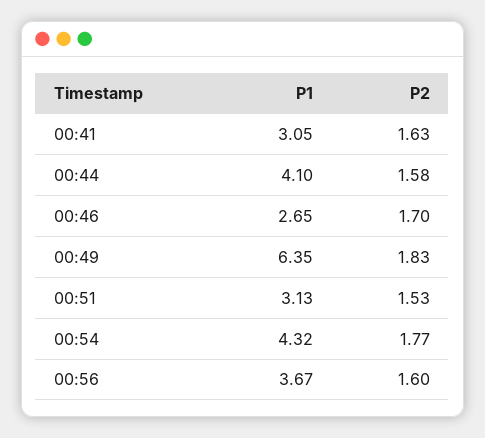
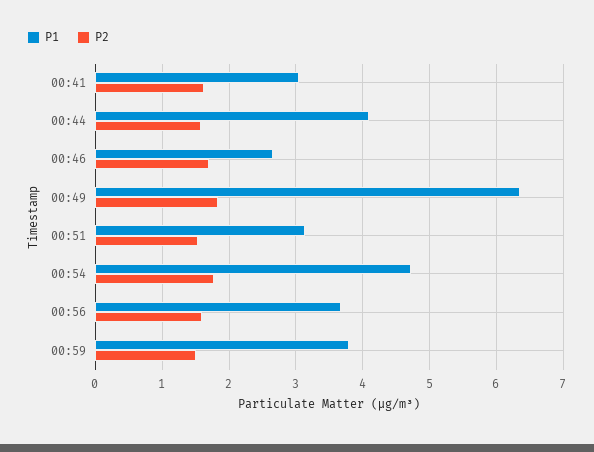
P1, 00:54: 4.32 -> 4.7
P1, 00:59: none -> 3.8
P2, 00:59: none -> 1.5

